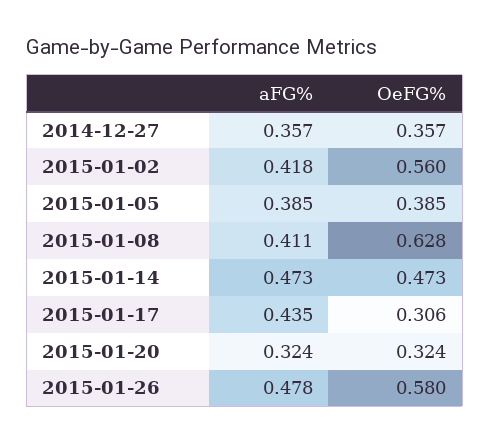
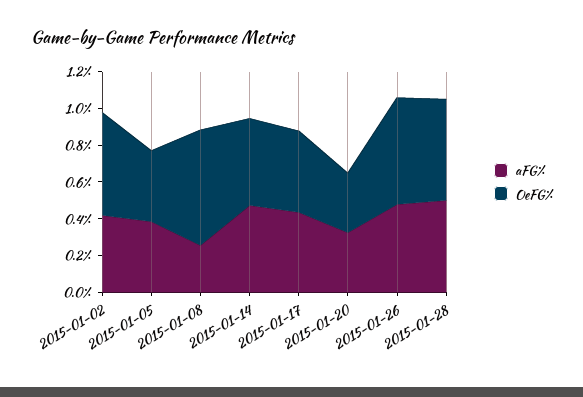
aFG%, 2014-12-27: 0.357 -> none
OeFG%, 2014-12-27: 0.357 -> none
aFG%, 2015-01-08: 0.411 -> 0.25
OeFG%, 2015-01-17: 0.306 -> 0.45
aFG%, 2015-01-28: none -> 0.5
OeFG%, 2015-01-28: none -> 0.55

